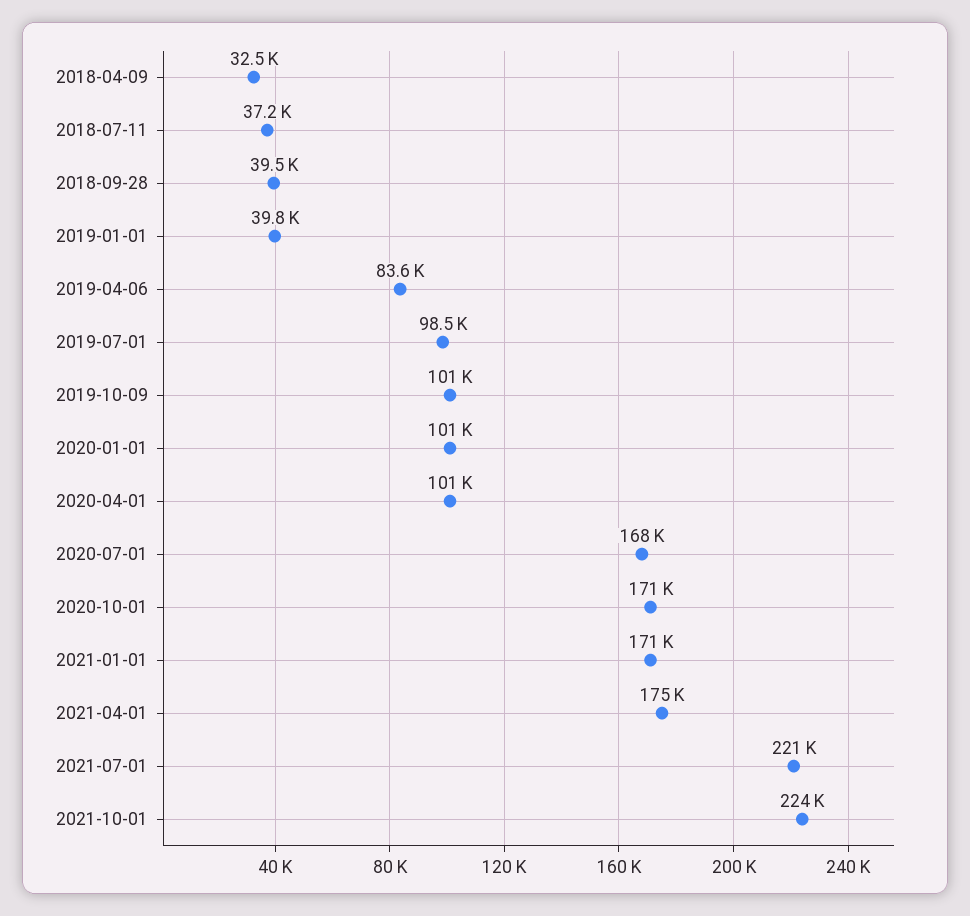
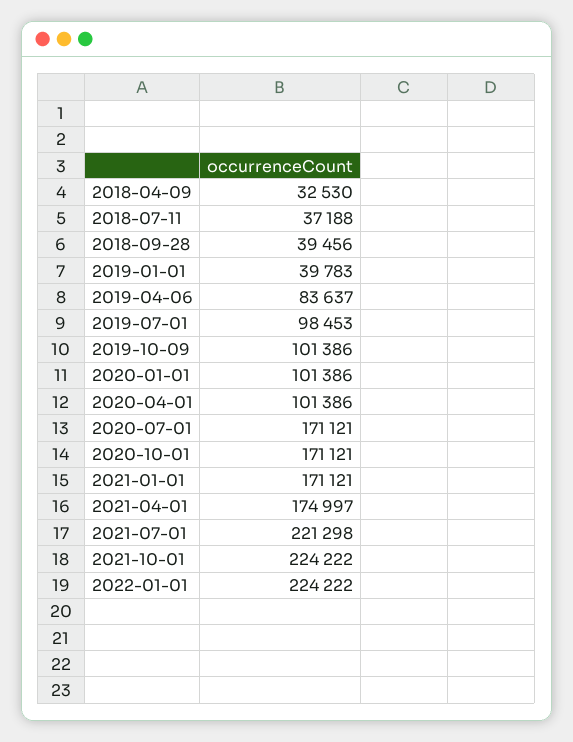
2020-07-01: 168000 -> 171121
2022-01-01: none -> 224222

